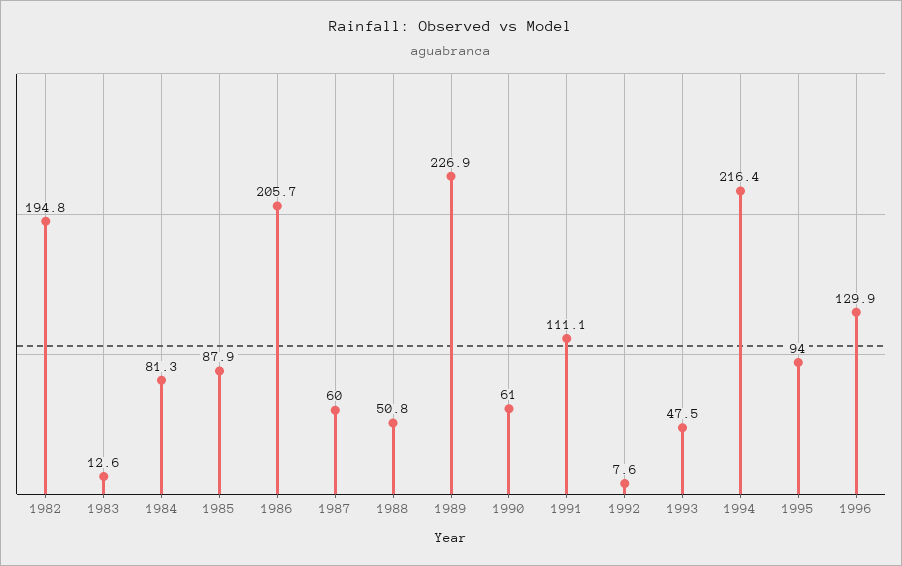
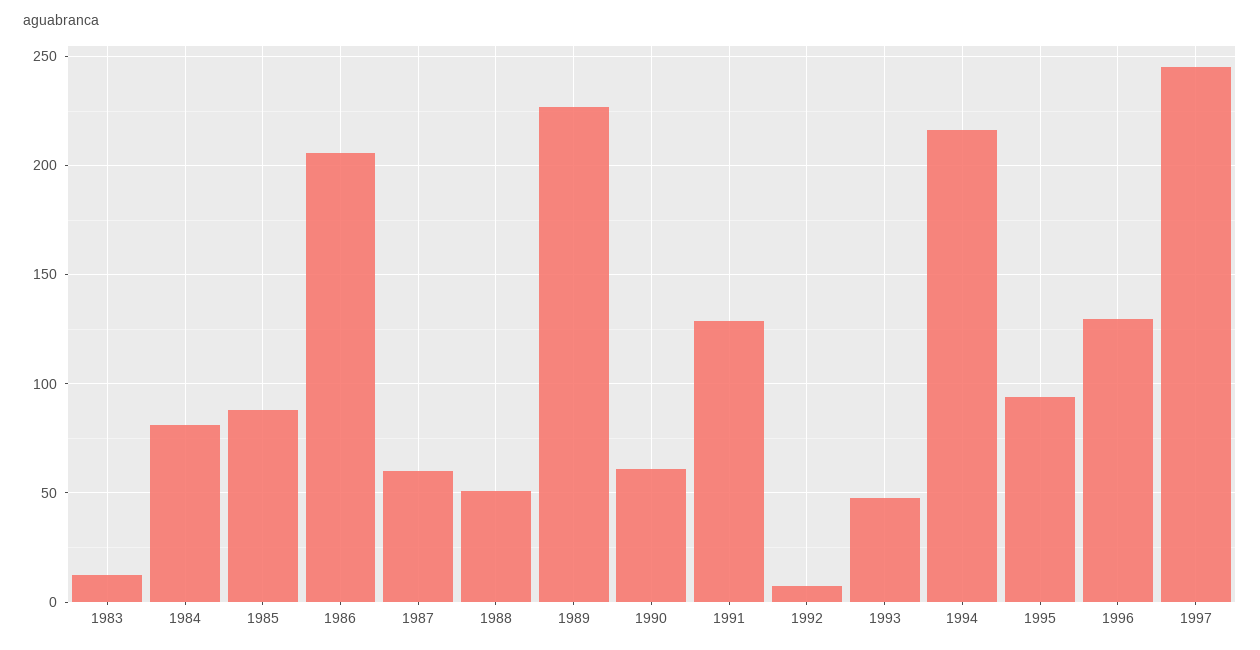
1982: 194.8 -> none
1991: 111.1 -> 130
1997: none -> 245

